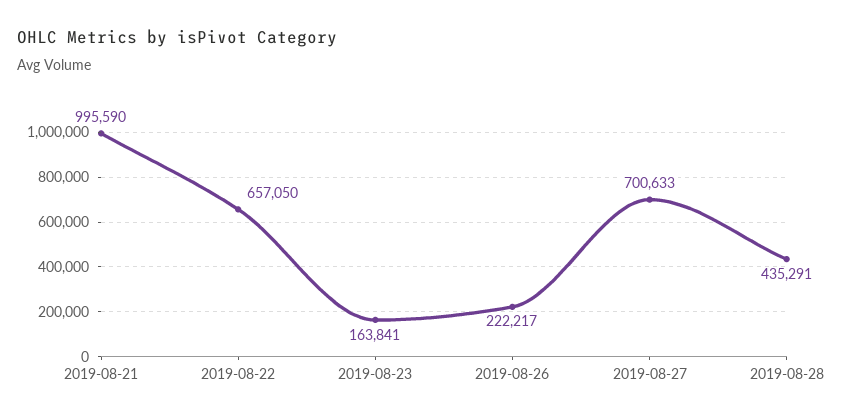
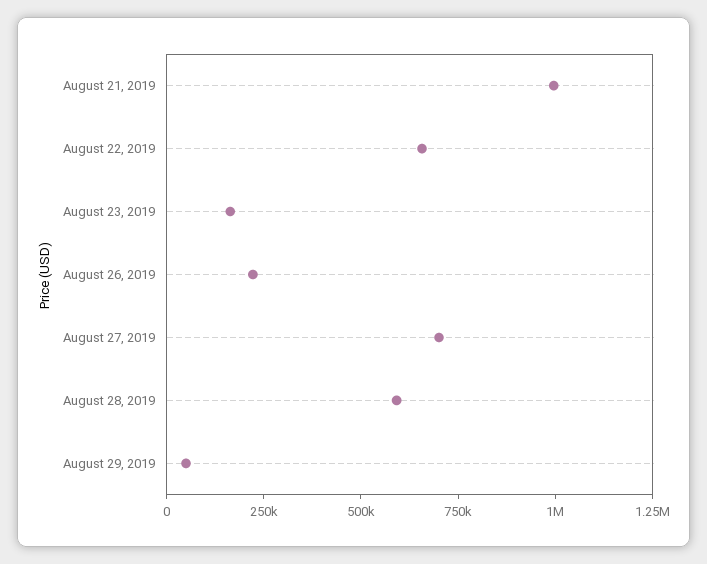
2019-08-28: 435291 -> 600000
August 29, 2019: none -> 50000

